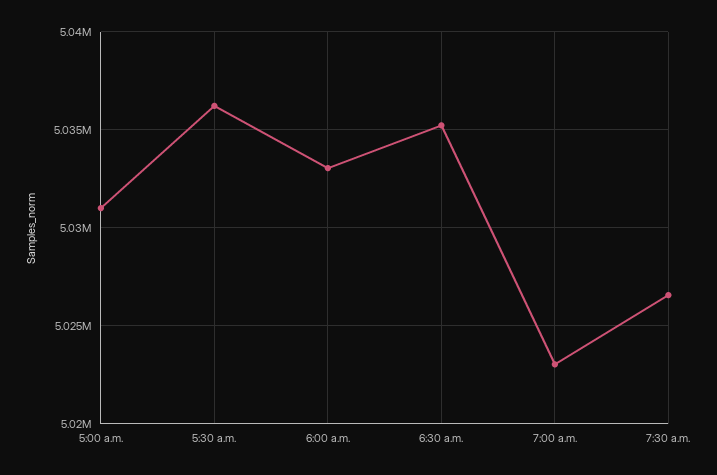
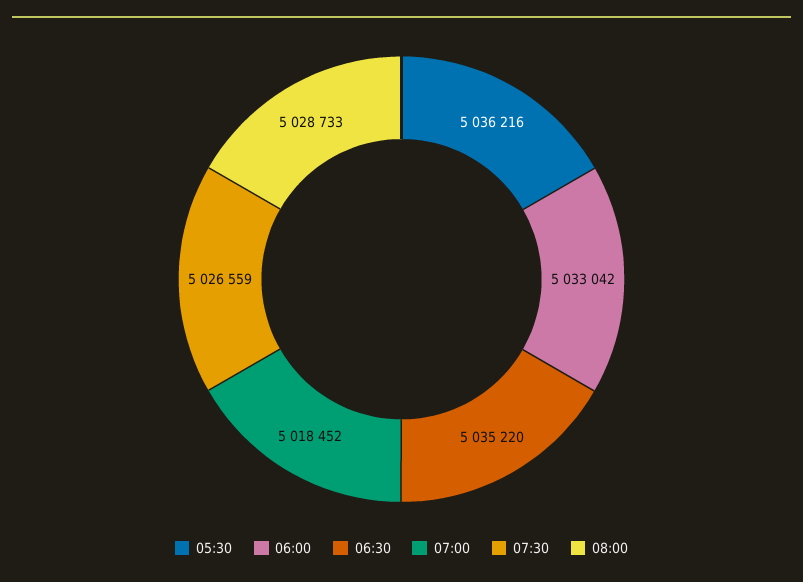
5:00 a.m.: 5031000 -> none
7:00 a.m.: 5023000 -> 5018452
08:00: none -> 5028733

